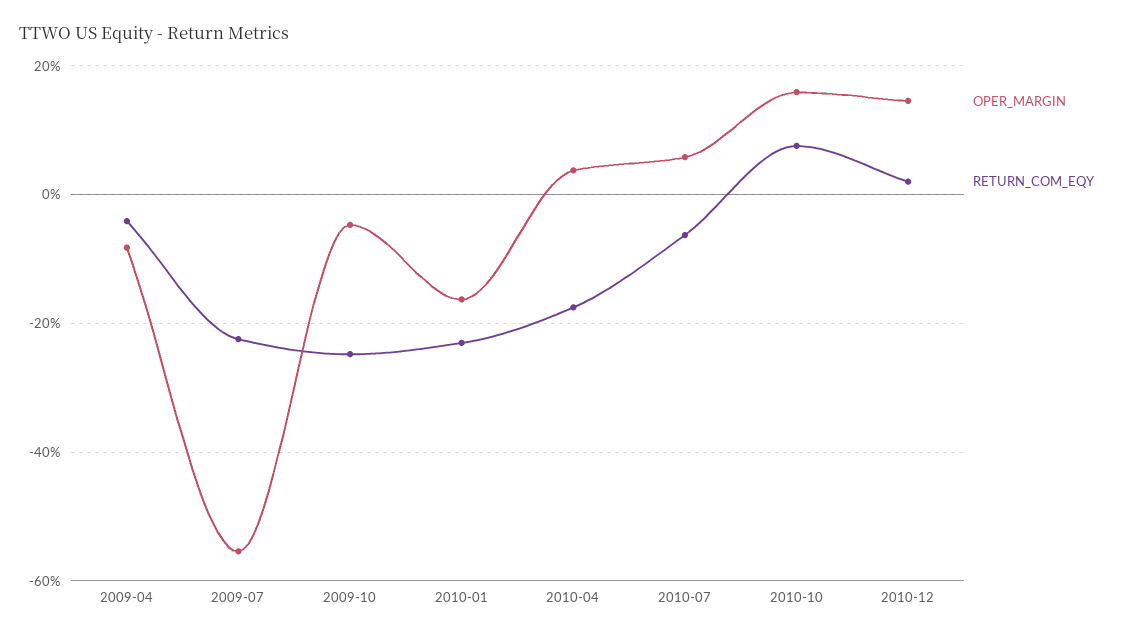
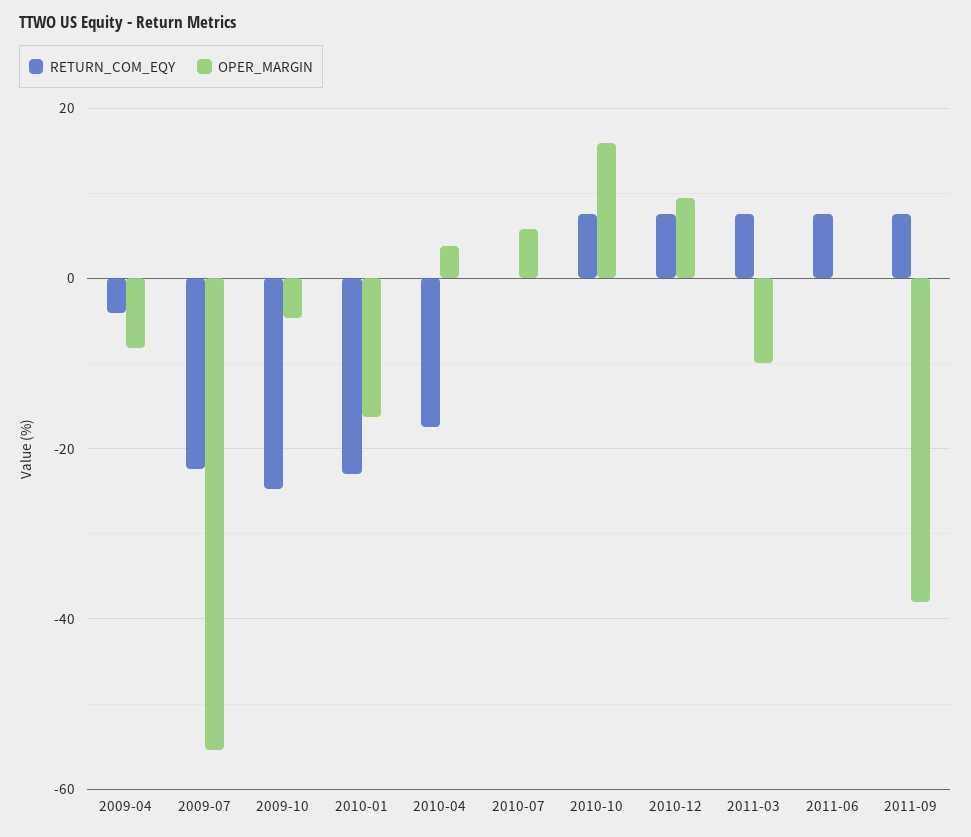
RETURN_COM_EQY, 2010-07: -6 -> 0
OPER_MARGIN, 2010-12: 14 -> 10
RETURN_COM_EQY, 2010-12: 2 -> 8
RETURN_COM_EQY, 2011-03: none -> 8
OPER_MARGIN, 2011-03: none -> -10
RETURN_COM_EQY, 2011-06: none -> 8
OPER_MARGIN, 2011-06: none -> 0
RETURN_COM_EQY, 2011-09: none -> 8
OPER_MARGIN, 2011-09: none -> -38

